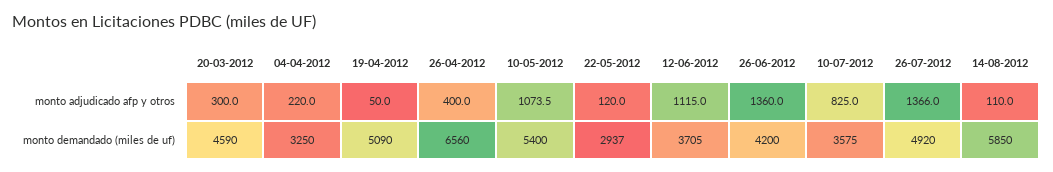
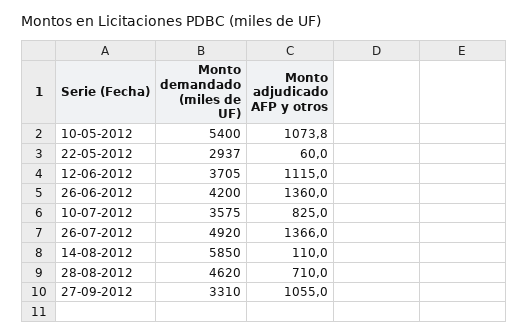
20-03-2012, monto adjudicado afp y otros: 300 -> none
04-04-2012, monto adjudicado afp y otros: 220 -> none
19-04-2012, monto adjudicado afp y otros: 50 -> none
26-04-2012, monto adjudicado afp y otros: 400 -> none
10-05-2012, monto adjudicado afp y otros: 1073.5 -> 1073.8
22-05-2012, monto adjudicado afp y otros: 120 -> 60
20-03-2012, monto demandado (miles de uf): 4590 -> none
04-04-2012, monto demandado (miles de uf): 3250 -> none
19-04-2012, monto demandado (miles de uf): 5090 -> none
26-04-2012, monto demandado (miles de uf): 6560 -> none
28-08-2012, monto demandado (miles de uf): none -> 4620
28-08-2012, monto adjudicado afp y otros: none -> 710
27-09-2012, monto demandado (miles de uf): none -> 3310
27-09-2012, monto adjudicado afp y otros: none -> 1055

